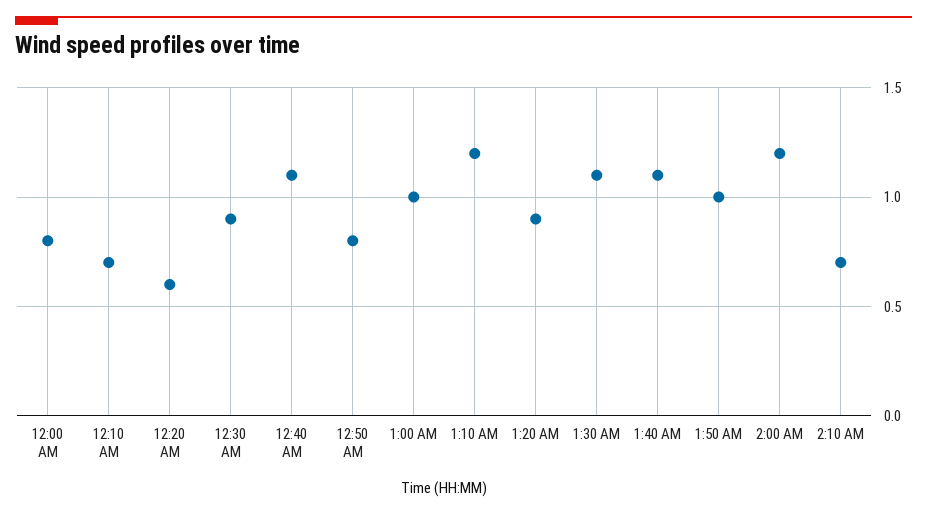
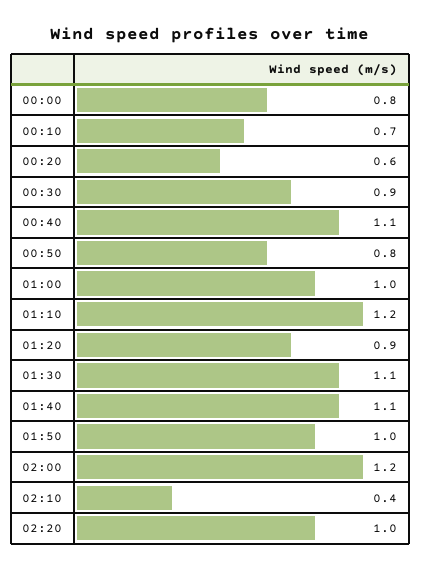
2:10 AM: 0.7 -> 0.4
02:20: none -> 1

